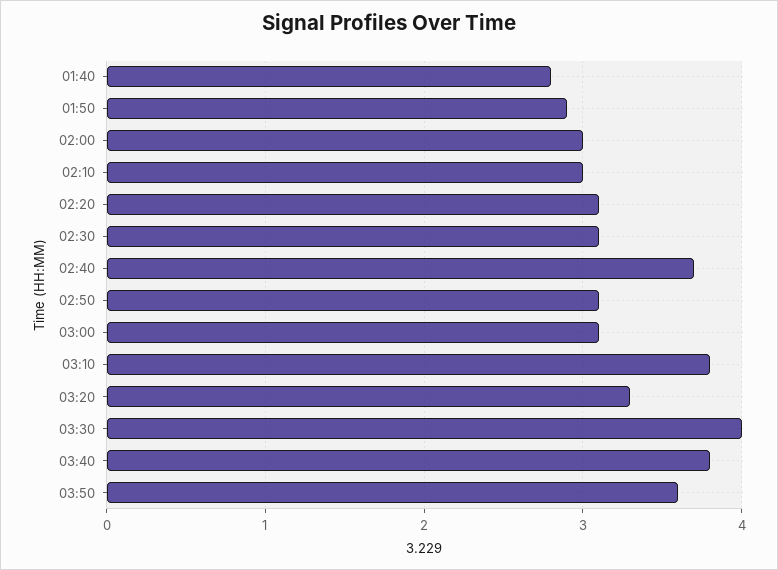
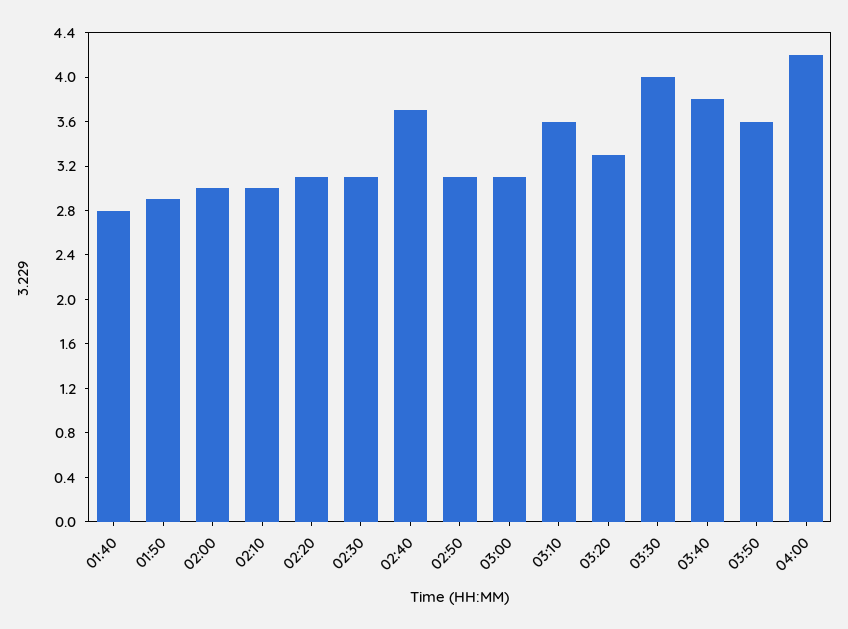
03:10: 3.8 -> 3.6
04:00: none -> 4.2

